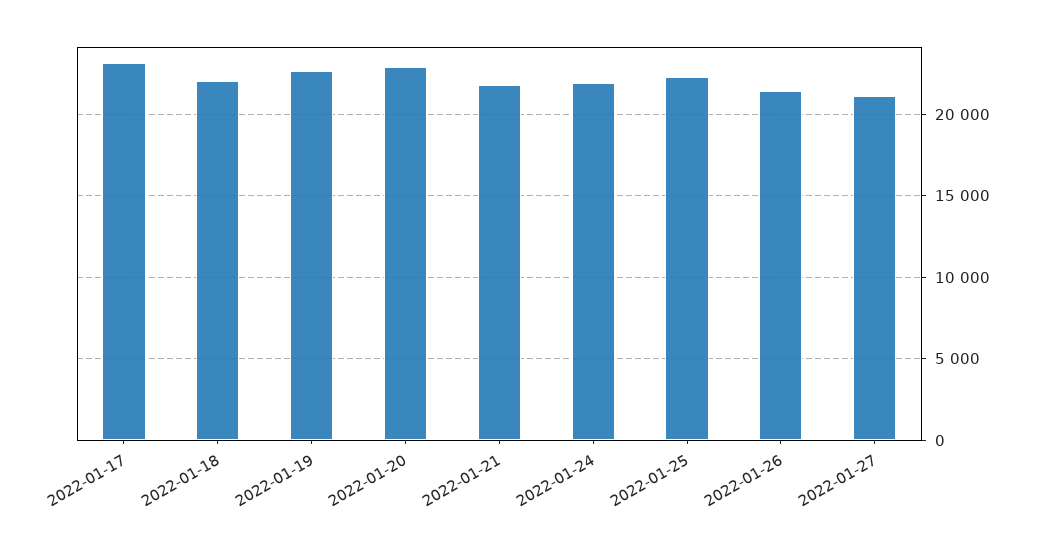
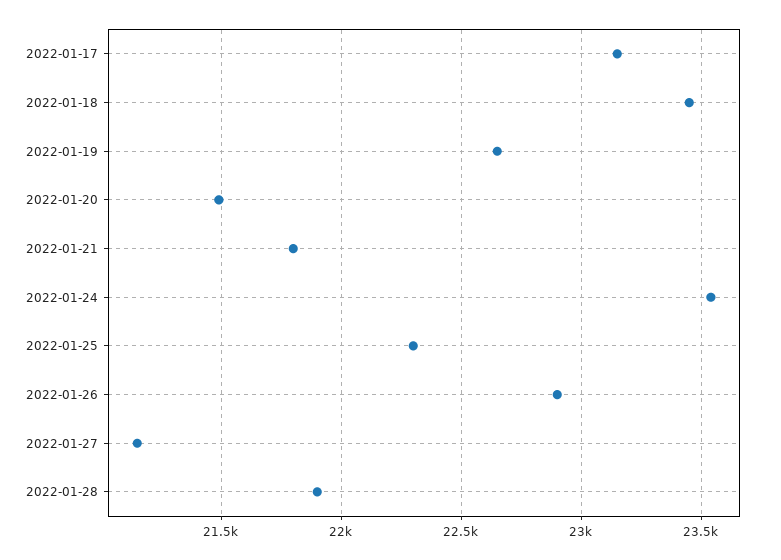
2022-01-18: 22000 -> 23450
2022-01-20: 23000 -> 21500
2022-01-24: 22000 -> 23550
2022-01-26: 21500 -> 22900
2022-01-28: none -> 21900

